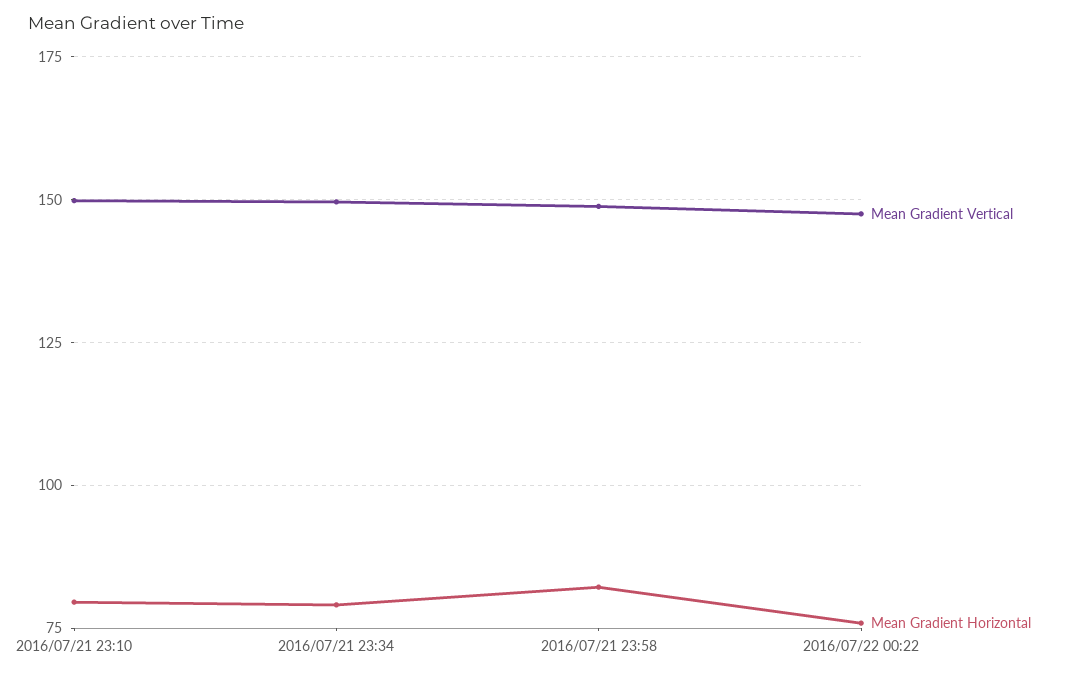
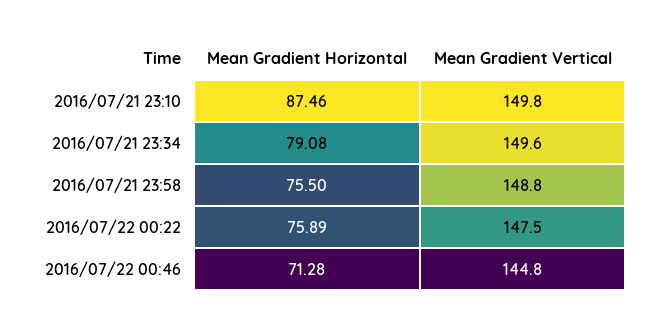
Mean Gradient Horizontal, 2016/07/21 23:10: 80 -> 87.46
Mean Gradient Horizontal, 2016/07/21 23:58: 82.5 -> 75.5
Mean Gradient Horizontal, 2016/07/22 00:46: none -> 71.28
Mean Gradient Vertical, 2016/07/22 00:46: none -> 144.8

